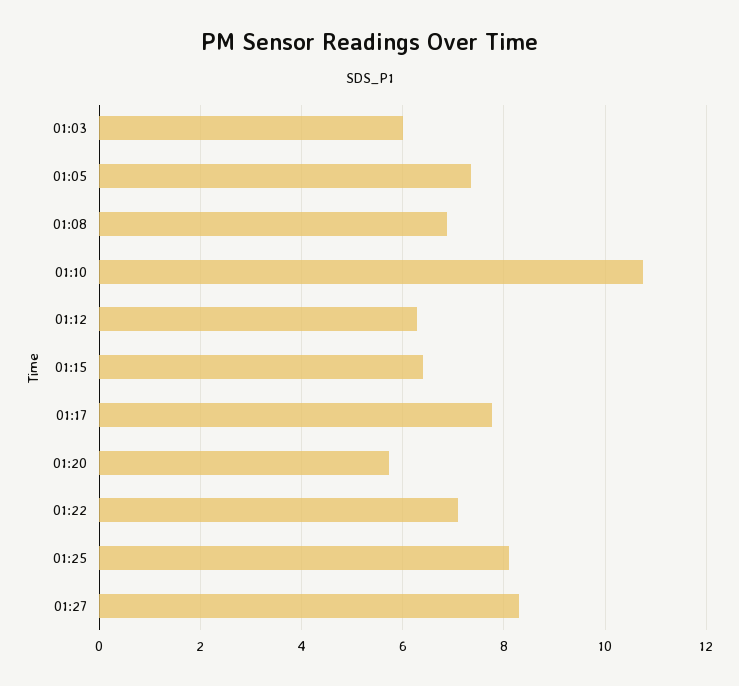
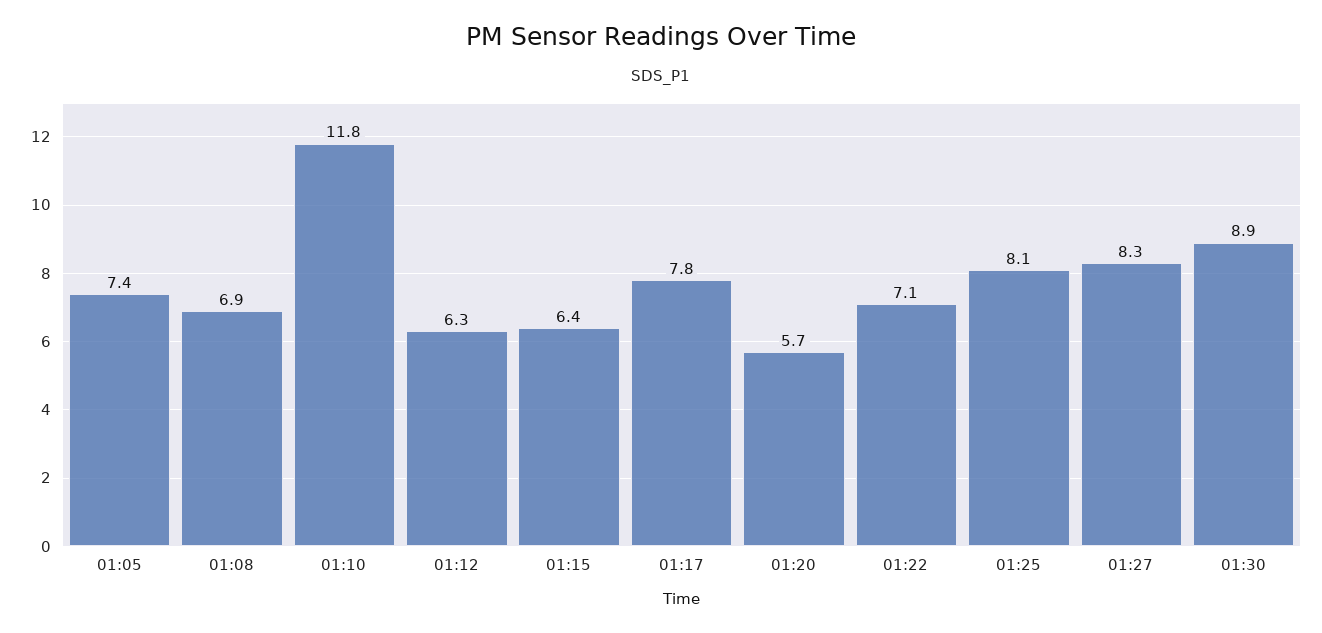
01:03: 6 -> none
01:10: 10.8 -> 11.8
01:30: none -> 8.9

